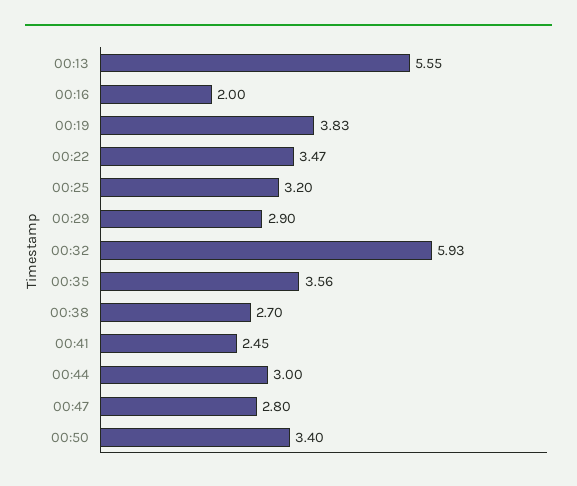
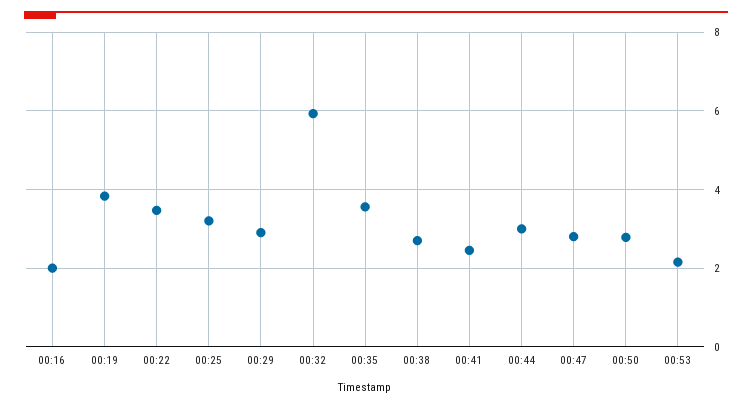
00:13: 5.55 -> none
00:50: 3.4 -> 2.8
00:53: none -> 2.2

